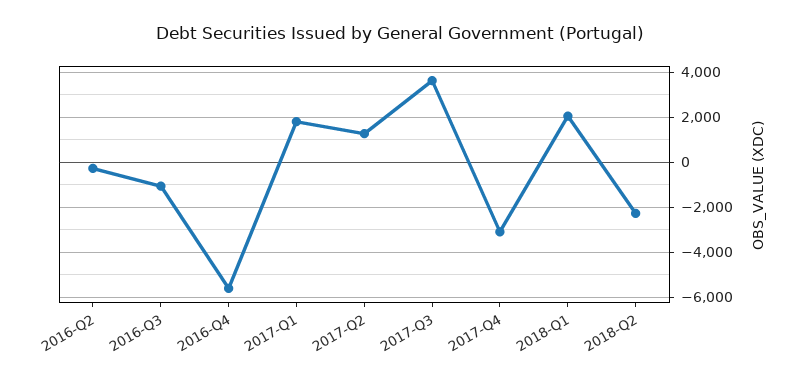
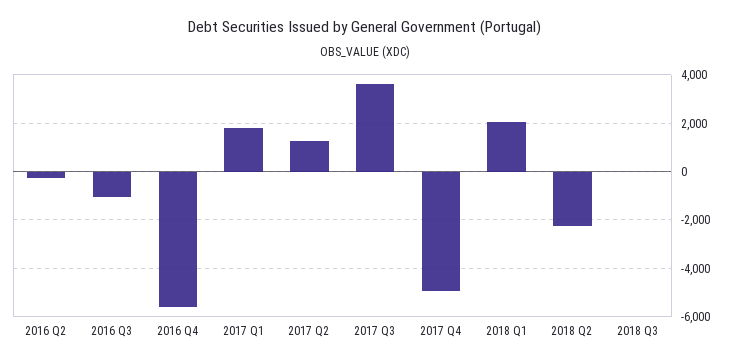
2017-Q4: -3000 -> -5000
2018 Q3: none -> 0

